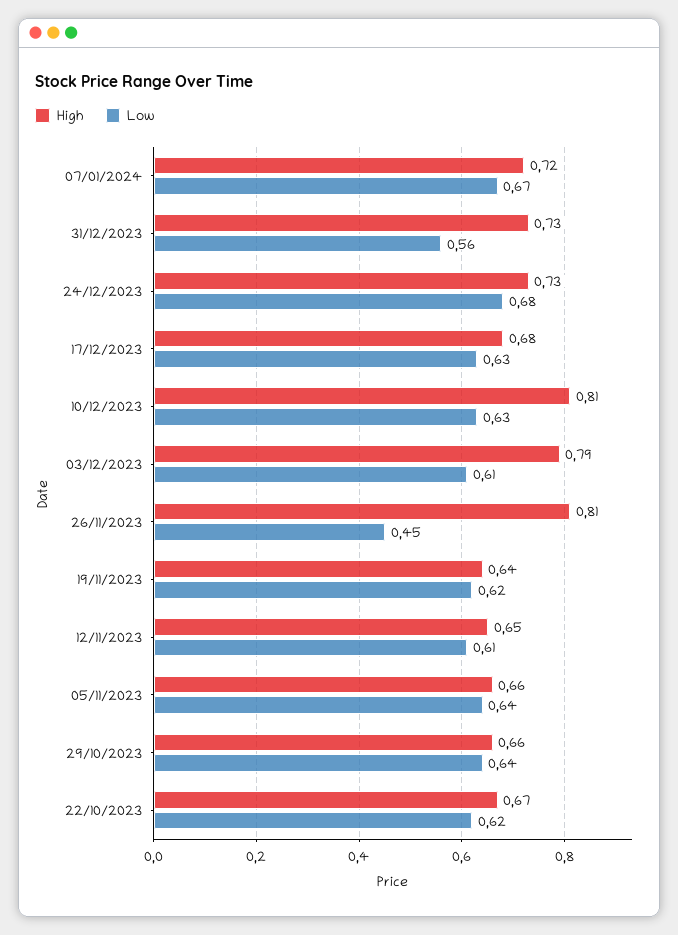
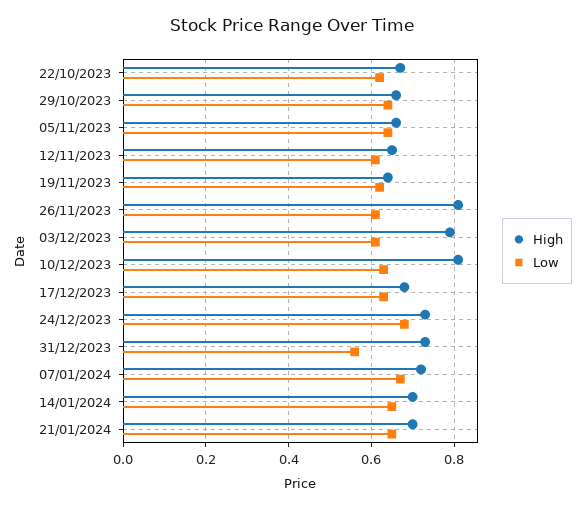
Low, 26/11/2023: 0.45 -> 0.6
High, 14/01/2024: none -> 0.7
Low, 14/01/2024: none -> 0.65
High, 21/01/2024: none -> 0.7
Low, 21/01/2024: none -> 0.65

